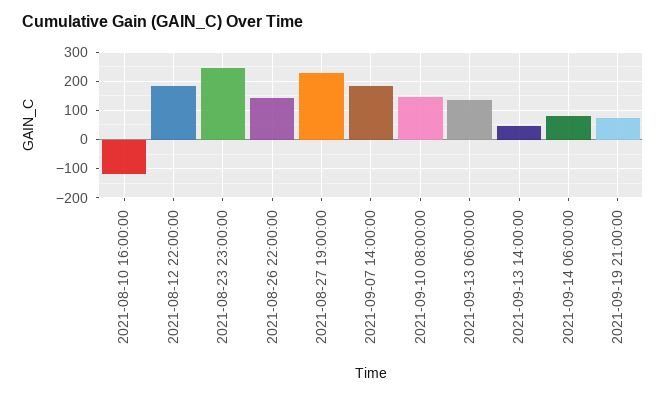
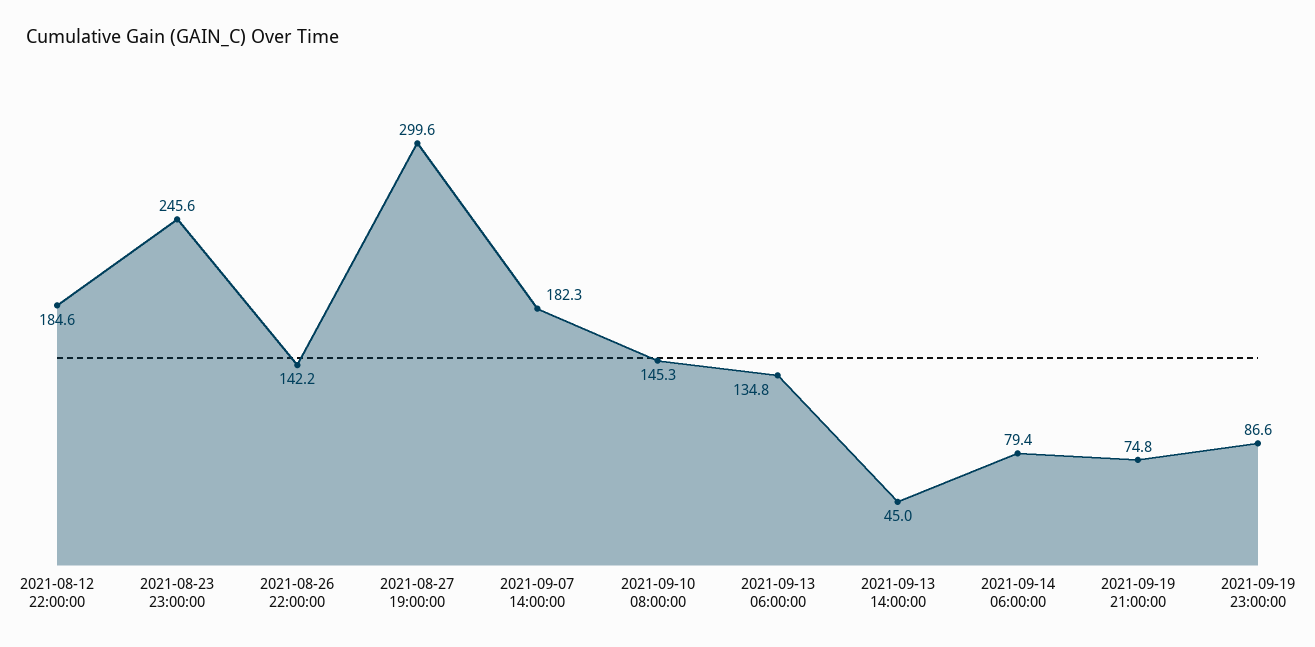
2021-08-10 16:00:00: -125 -> none
2021-08-27 19:00:00: 225 -> 299.6
2021-09-19 23:00:00: none -> 86.6

